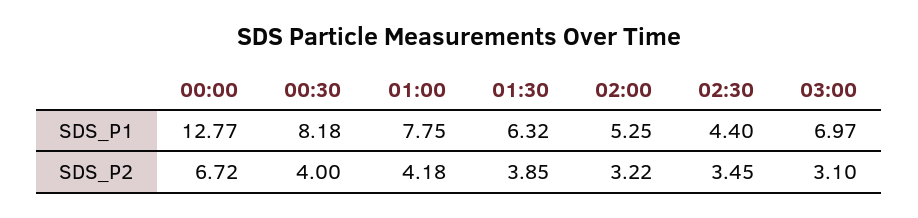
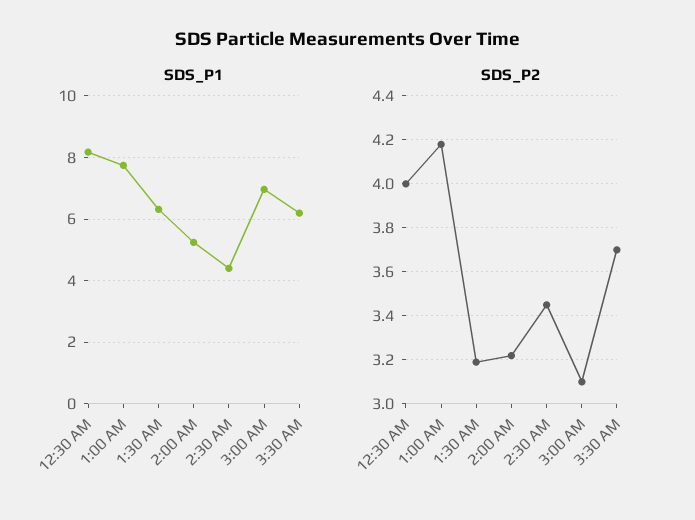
SDS_P1, 00:00: 12.77 -> none
SDS_P2, 00:00: 6.72 -> none
SDS_P2, 01:30: 3.85 -> 3.2
SDS_P1, 3:30 AM: none -> 6.2
SDS_P2, 3:30 AM: none -> 3.7

